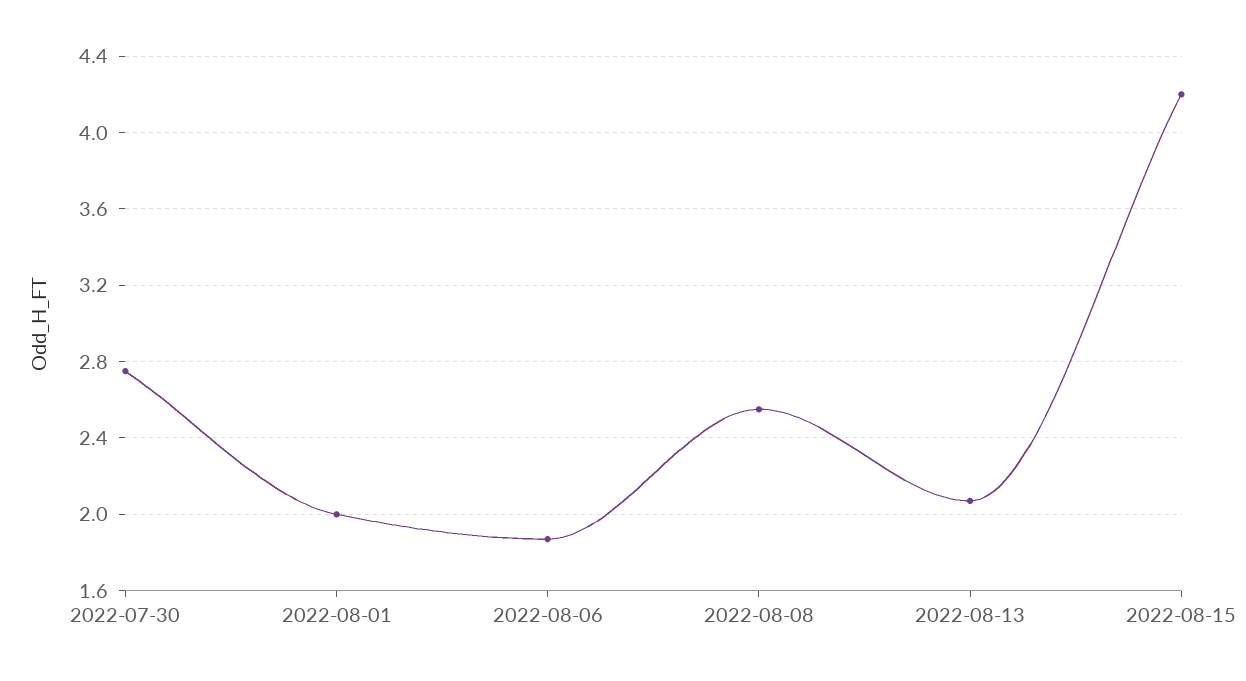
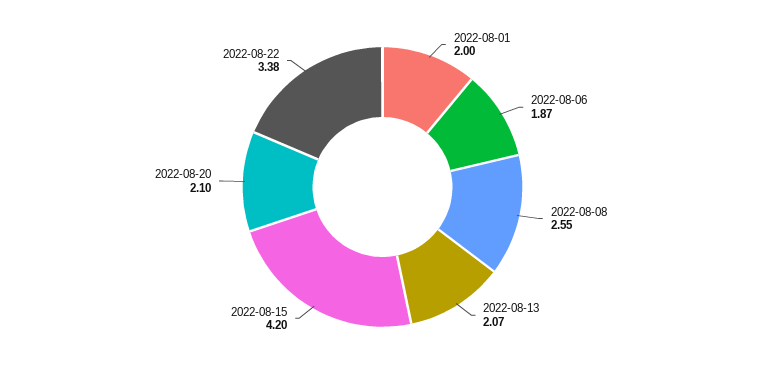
2022-07-30: 2.75 -> none
2022-08-20: none -> 2.1
2022-08-22: none -> 3.38

